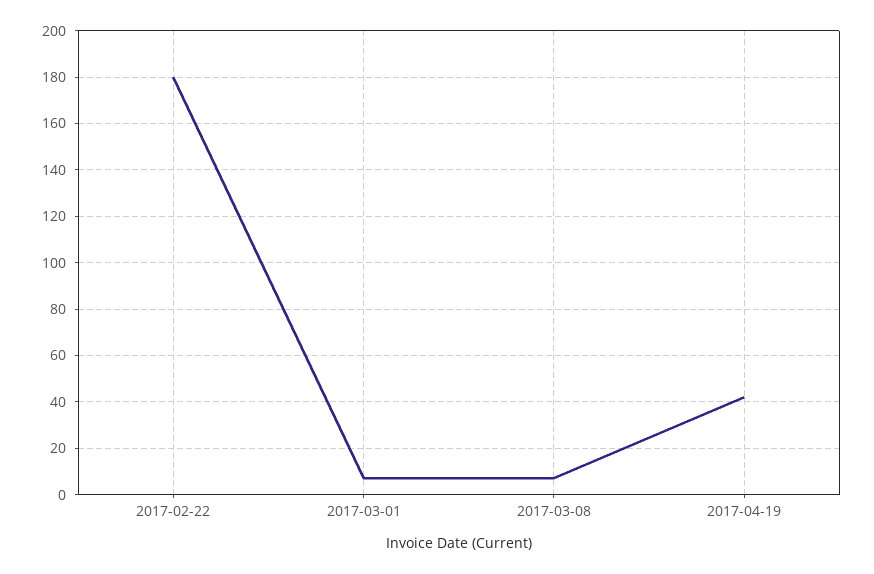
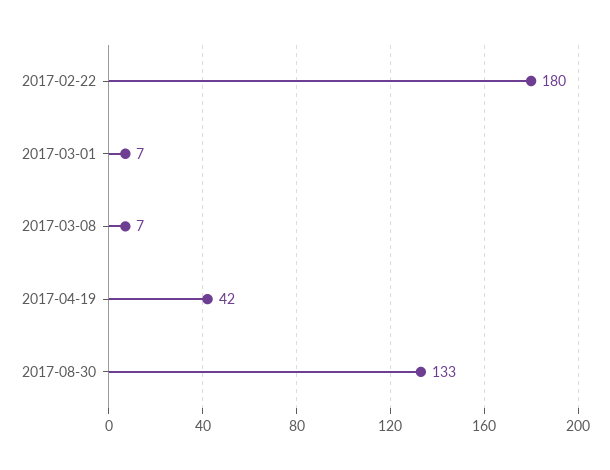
2017-08-30: none -> 133

